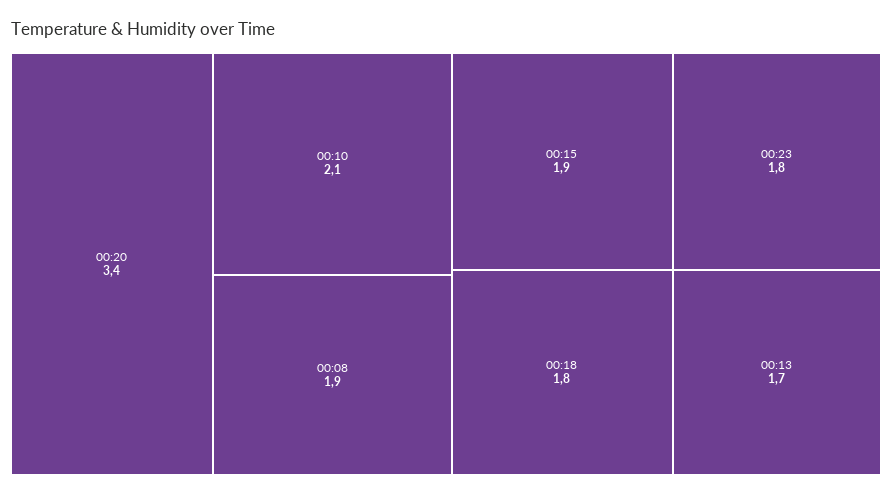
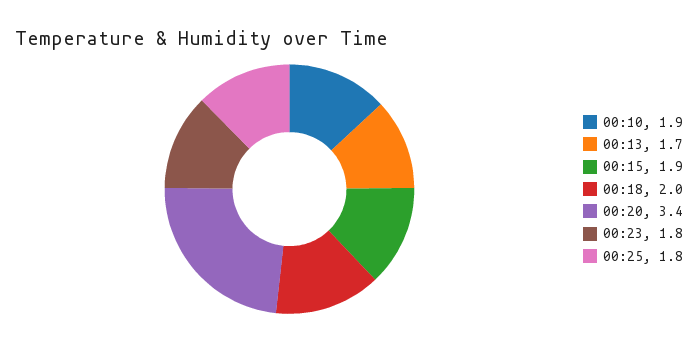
00:10: 2.1 -> 1.9
00:08: 1.9 -> none
00:18: 1.8 -> 2
00:25: none -> 1.8

